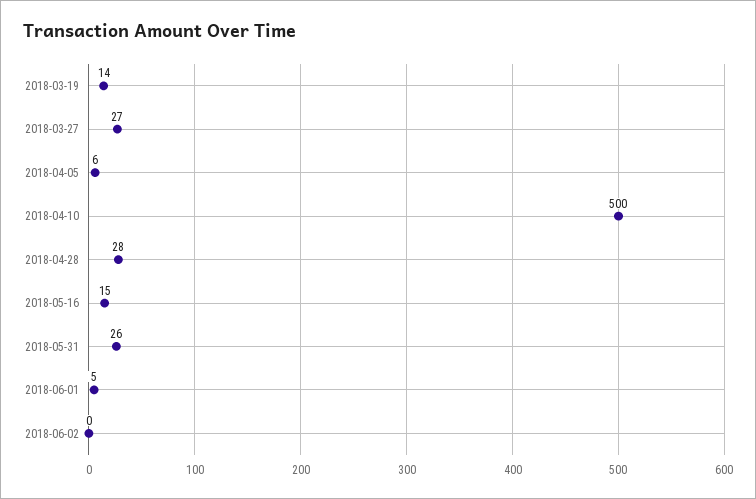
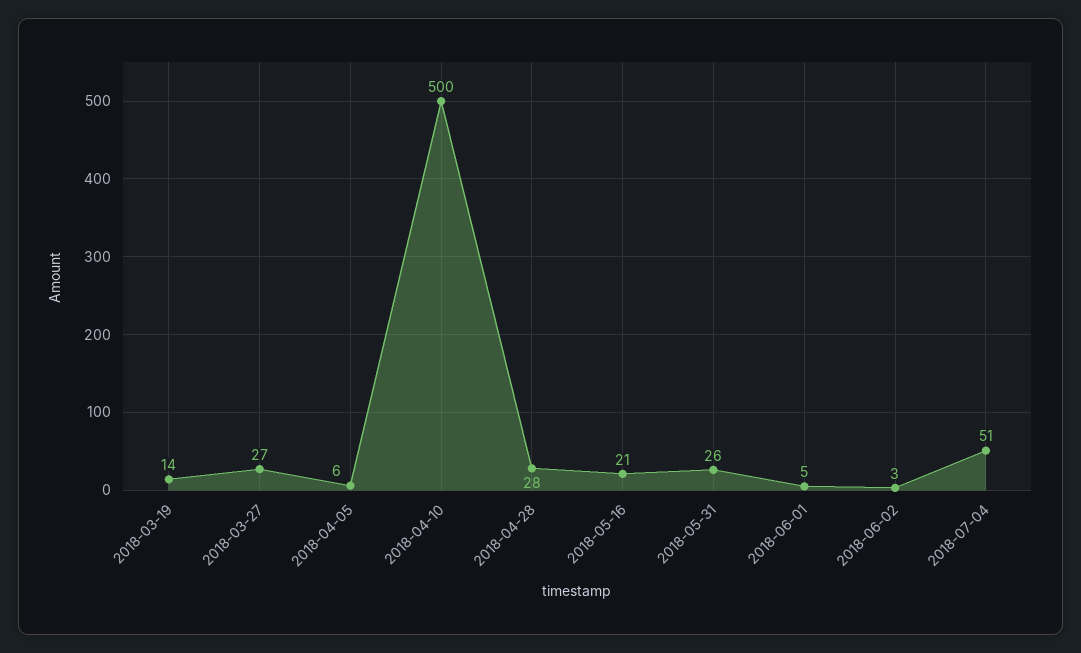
2018-05-16: 15 -> 21
2018-06-02: 0 -> 3
2018-07-04: none -> 51

